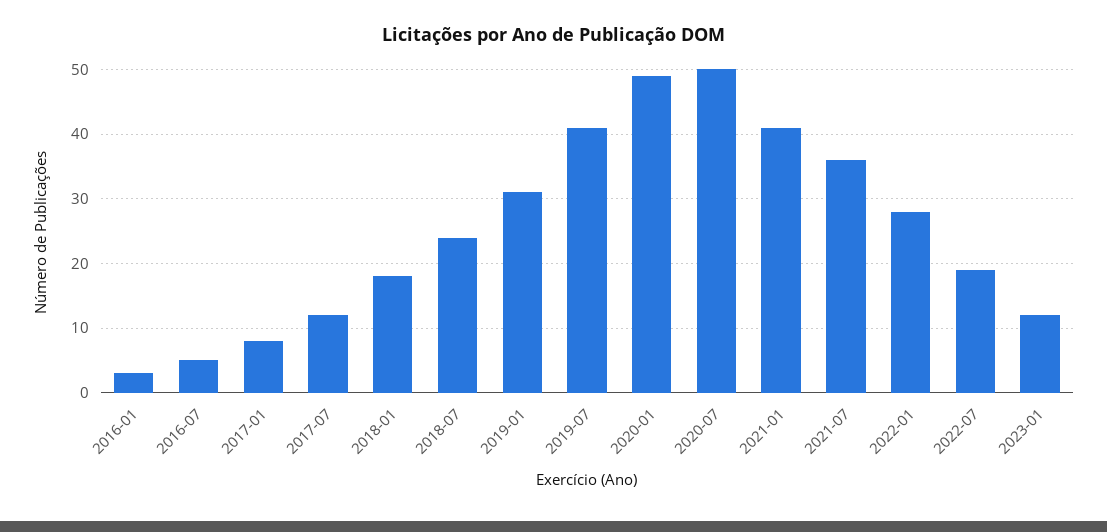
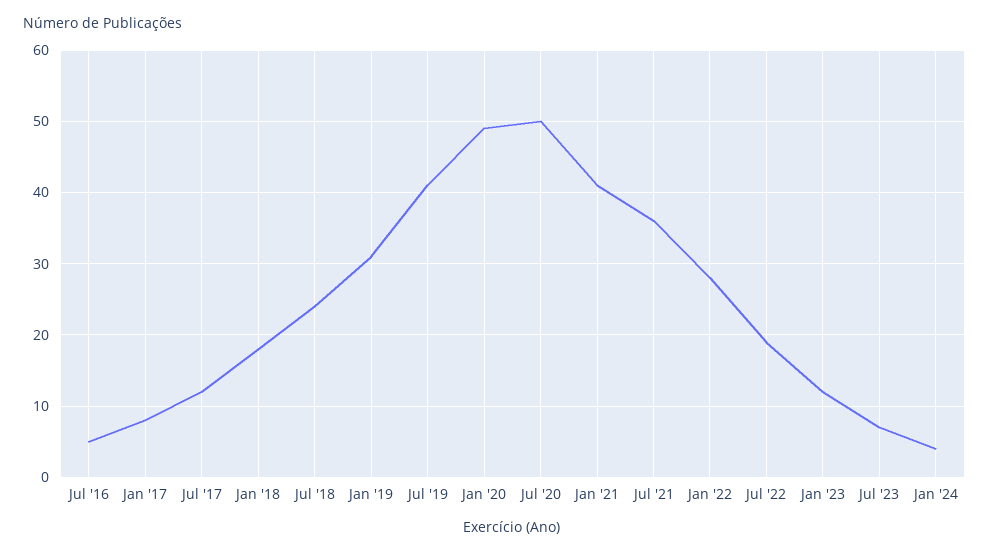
2016-01: 3 -> none
Jul '23: none -> 7
Jan '24: none -> 4

